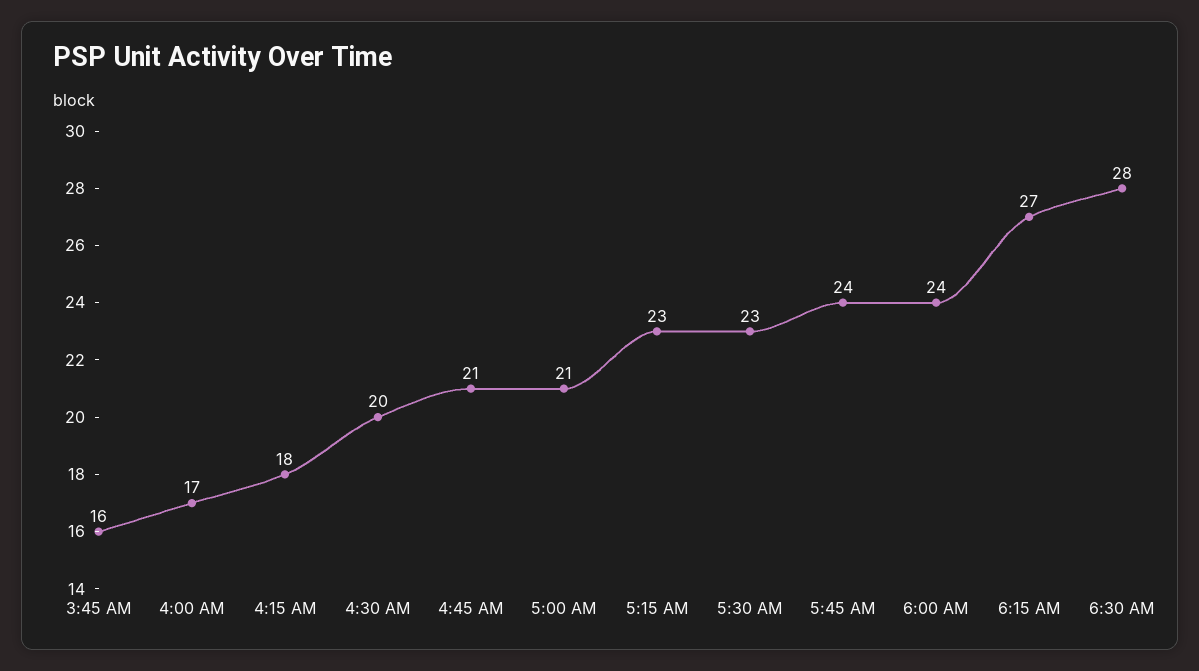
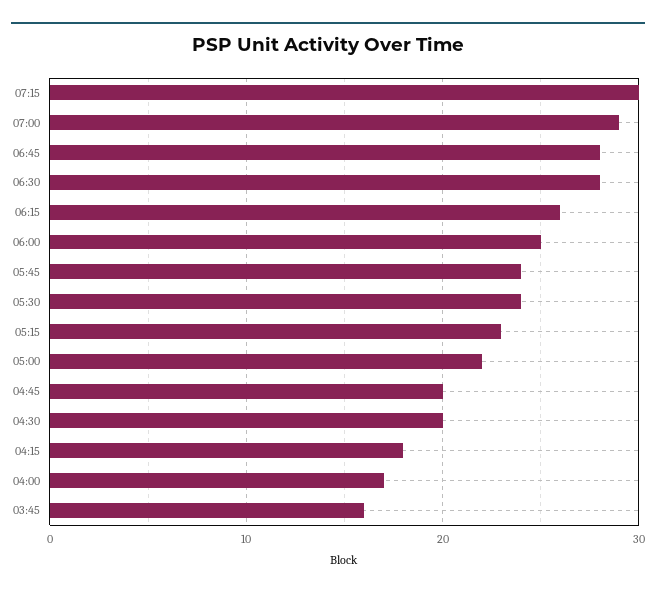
4:45 AM: 21 -> 20
5:00 AM: 21 -> 22
5:30 AM: 23 -> 24
6:00 AM: 24 -> 25
6:15 AM: 27 -> 26
07:15: none -> 30
07:00: none -> 29
06:45: none -> 28

